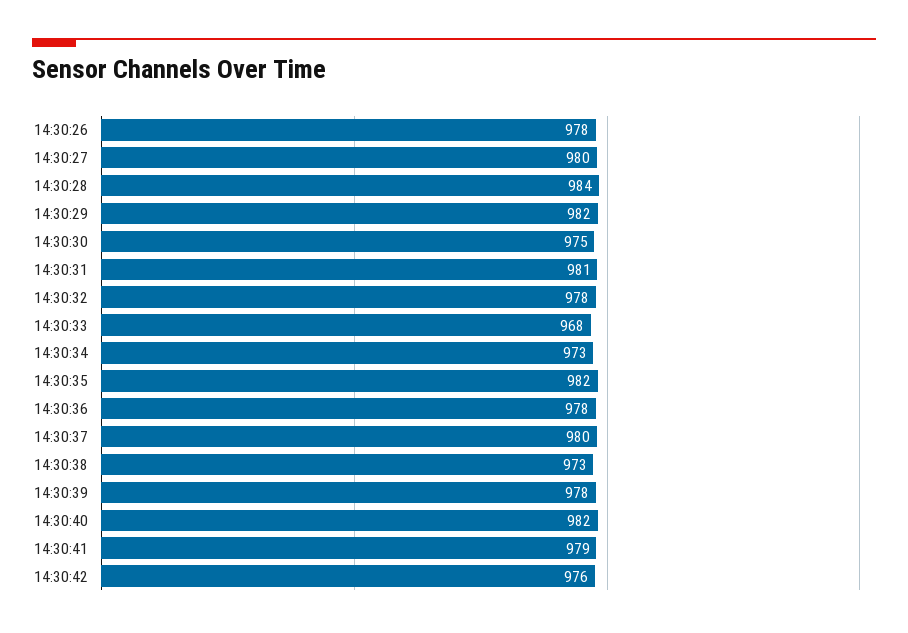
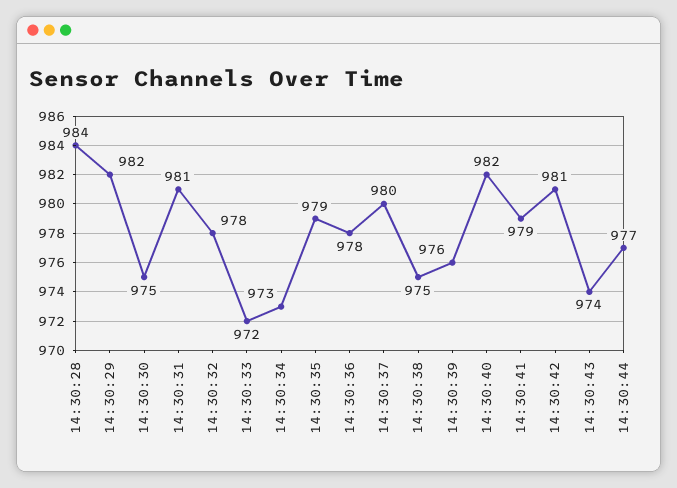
14:30:26: 978 -> none
14:30:27: 980 -> none
14:30:33: 968 -> 972
14:30:35: 982 -> 979
14:30:38: 973 -> 975
14:30:39: 978 -> 976
14:30:42: 976 -> 981
14:30:43: none -> 974
14:30:44: none -> 977

